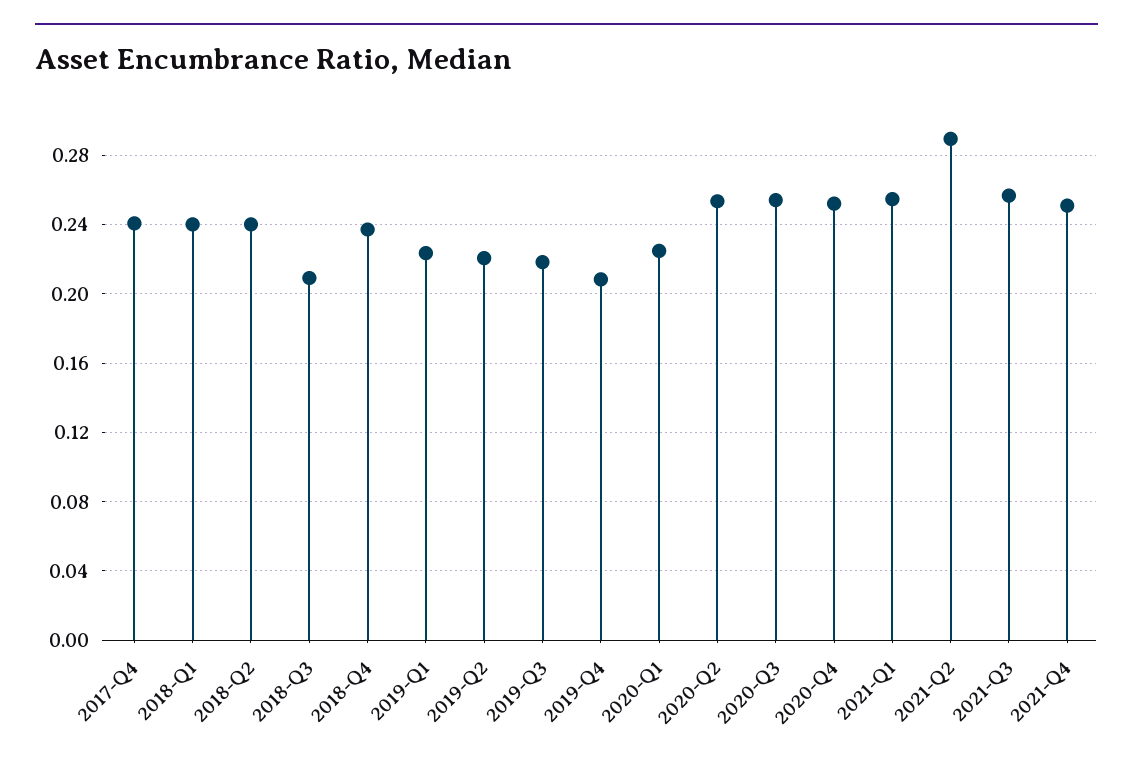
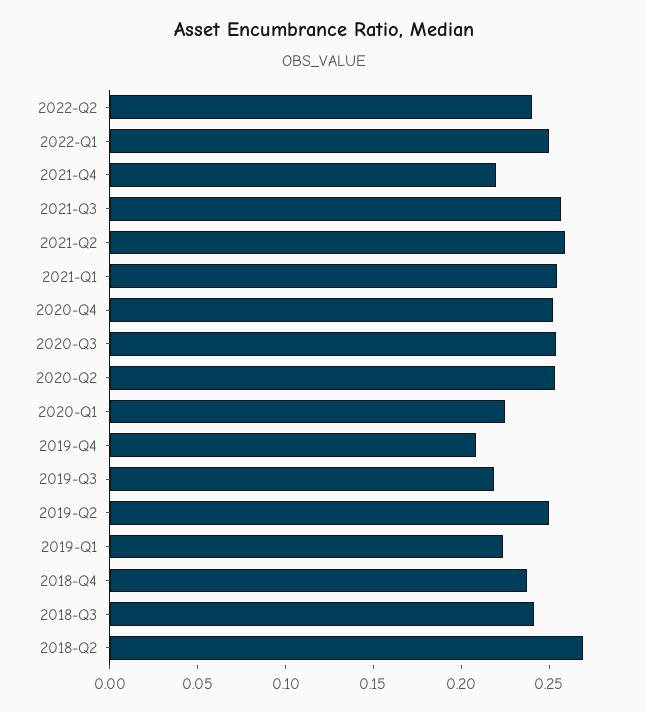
2017-Q4: 0.24 -> none
2018-Q1: 0.24 -> none
2018-Q2: 0.24 -> 0.27
2018-Q3: 0.21 -> 0.24
2019-Q2: 0.22 -> 0.25
2021-Q2: 0.29 -> 0.26
2021-Q4: 0.25 -> 0.22
2022-Q2: none -> 0.24
2022-Q1: none -> 0.25

